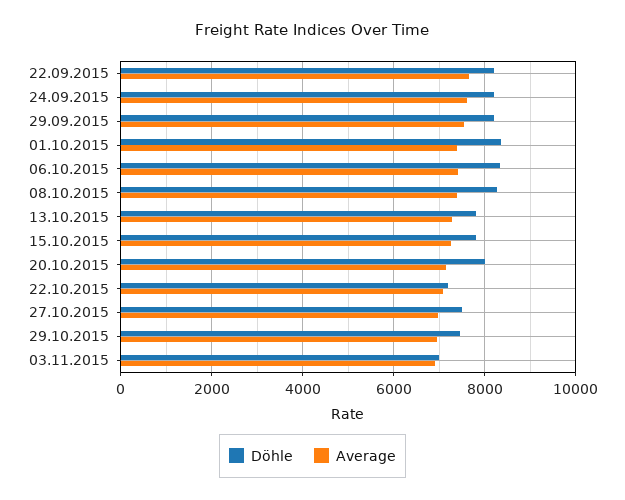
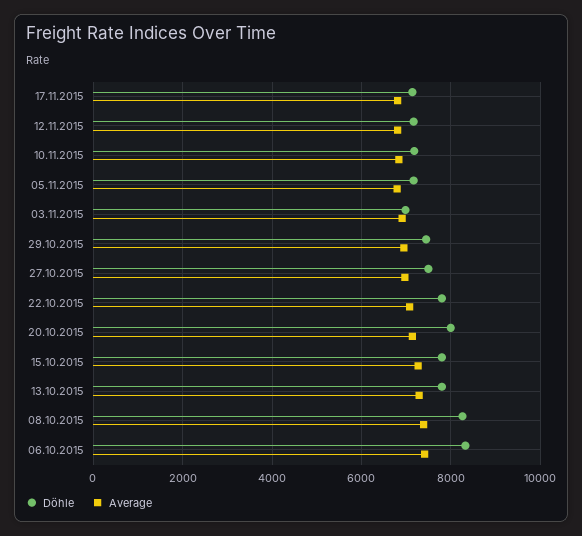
Döhle, 22.09.2015: 8200 -> none
Average, 22.09.2015: 7600 -> none
Döhle, 24.09.2015: 8200 -> none
Average, 24.09.2015: 7600 -> none
Döhle, 29.09.2015: 8200 -> none
Average, 29.09.2015: 7600 -> none
Döhle, 01.10.2015: 8400 -> none
Average, 01.10.2015: 7400 -> none
Döhle, 22.10.2015: 7200 -> 7800
Döhle, 17.11.2015: none -> 7200
Average, 17.11.2015: none -> 6800
Döhle, 12.11.2015: none -> 7200
Average, 12.11.2015: none -> 6800
Döhle, 10.11.2015: none -> 7200
Average, 10.11.2015: none -> 6800
Döhle, 05.11.2015: none -> 7200
Average, 05.11.2015: none -> 6800

